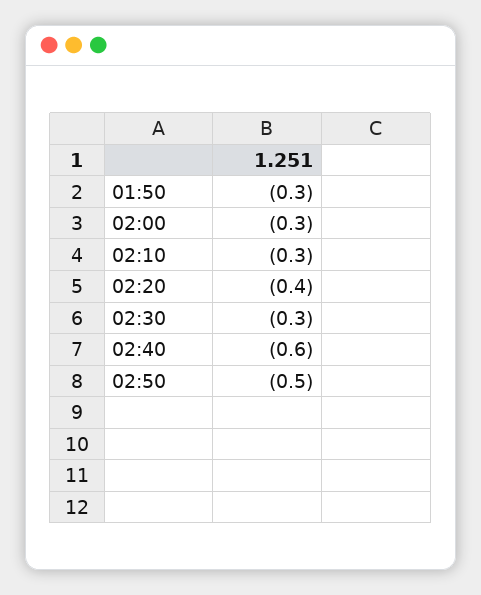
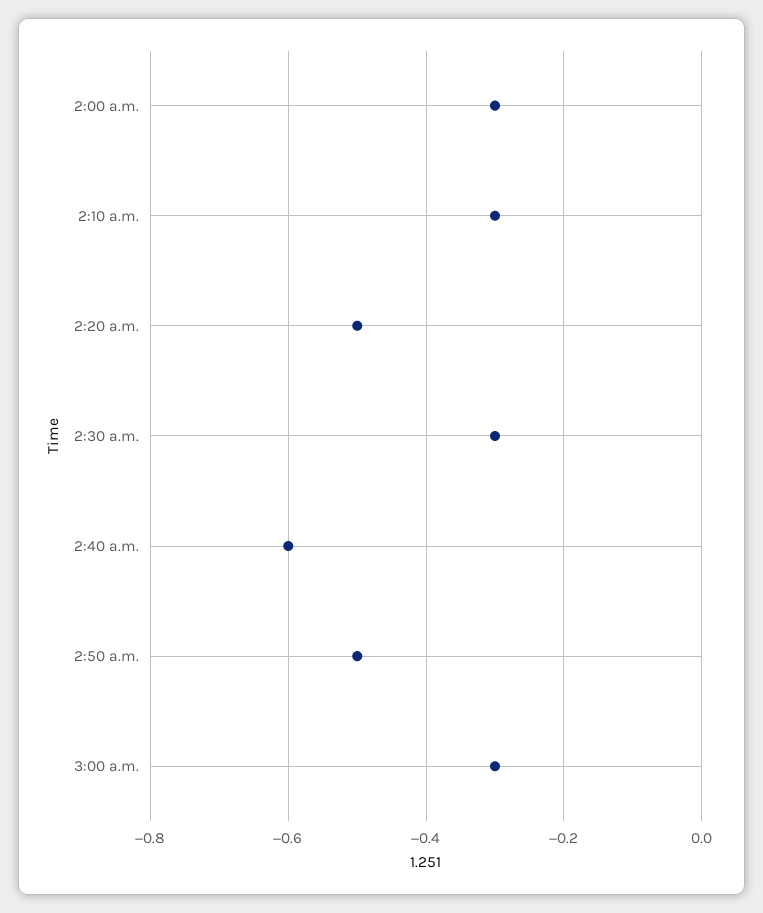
01:50: -0.3 -> none
02:20: -0.4 -> -0.5
3:00 a.m.: none -> -0.3

